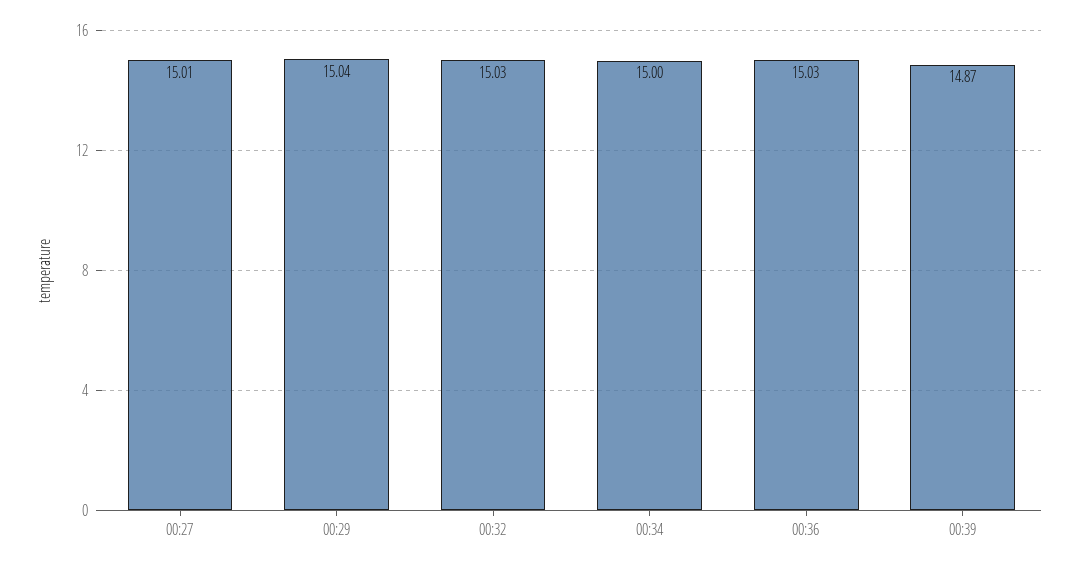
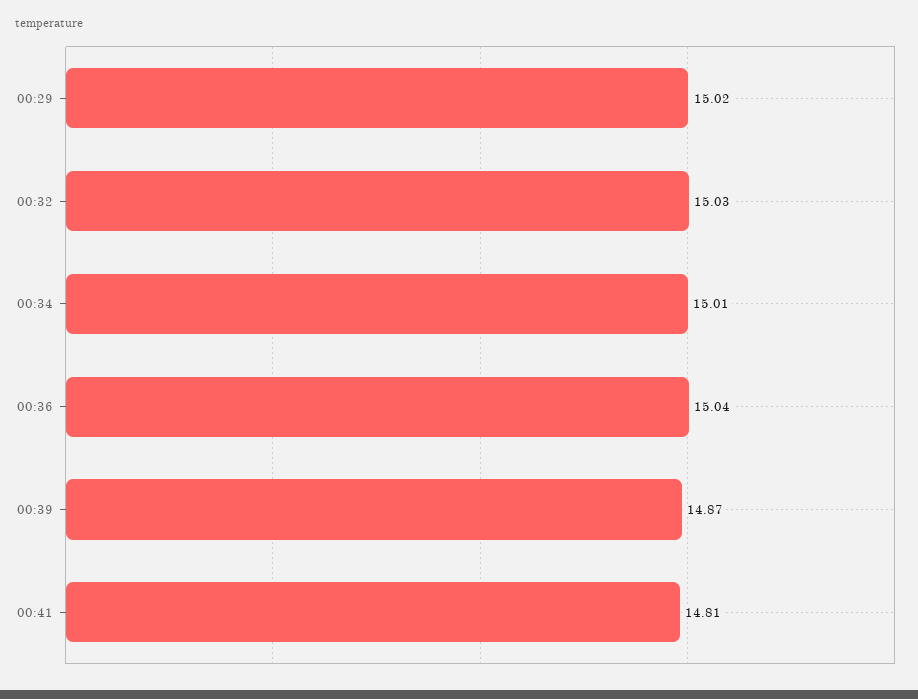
00:27: 15.01 -> none
00:29: 15.04 -> 15.02
00:34: 15 -> 15.01
00:36: 15.03 -> 15.04
00:41: none -> 14.81

